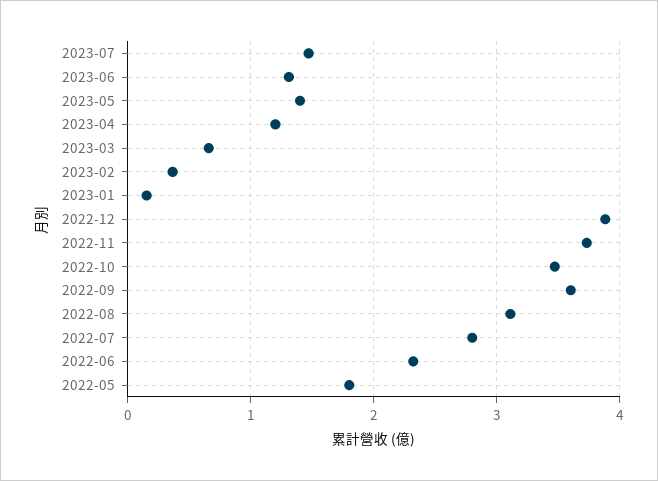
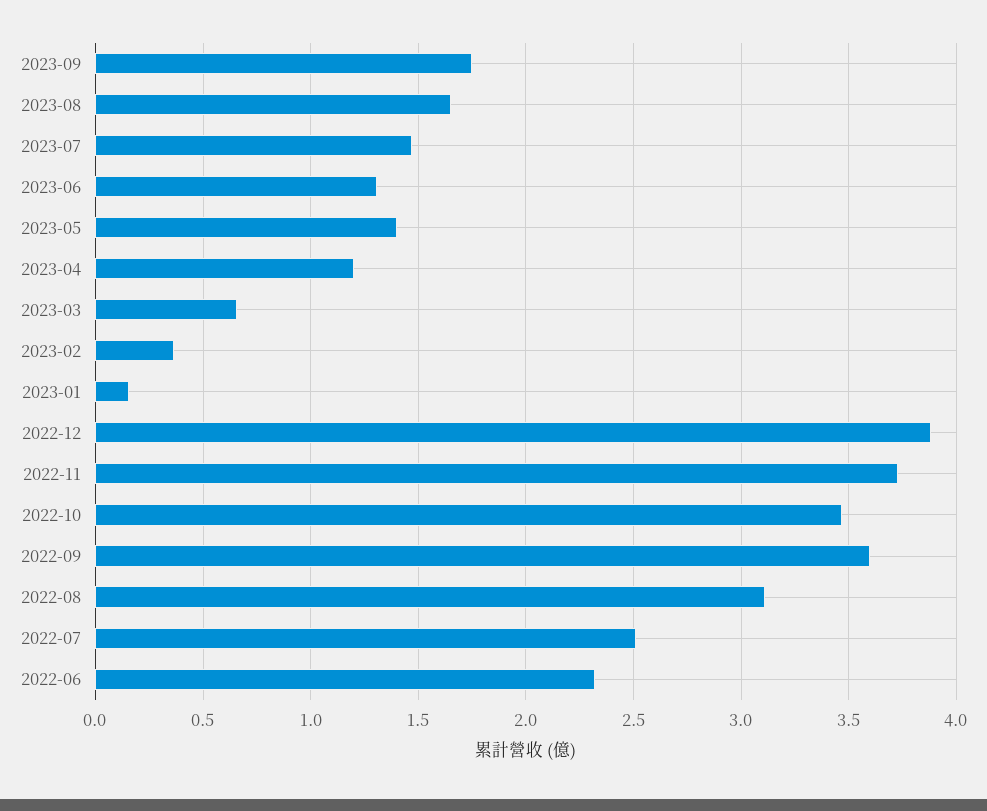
2022-07: 2.8 -> 2.5
2022-05: 1.8 -> none
2023-09: none -> 1.75
2023-08: none -> 1.65

